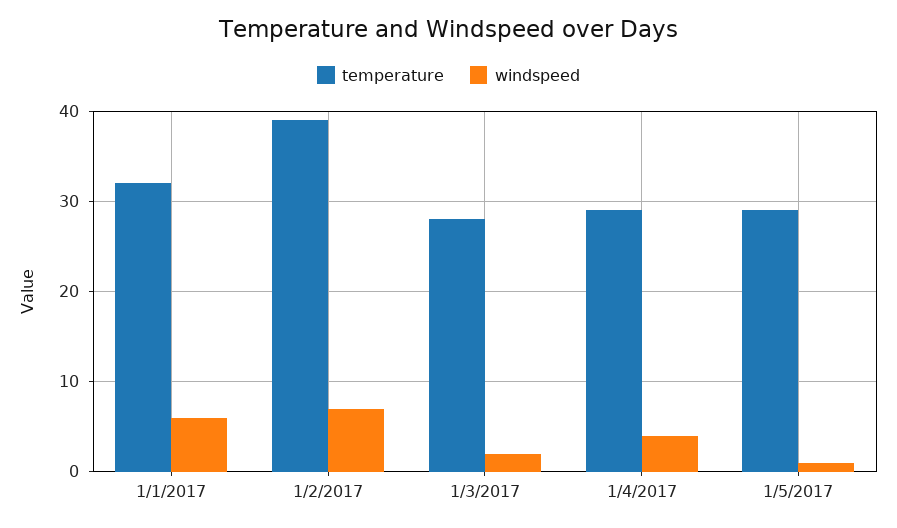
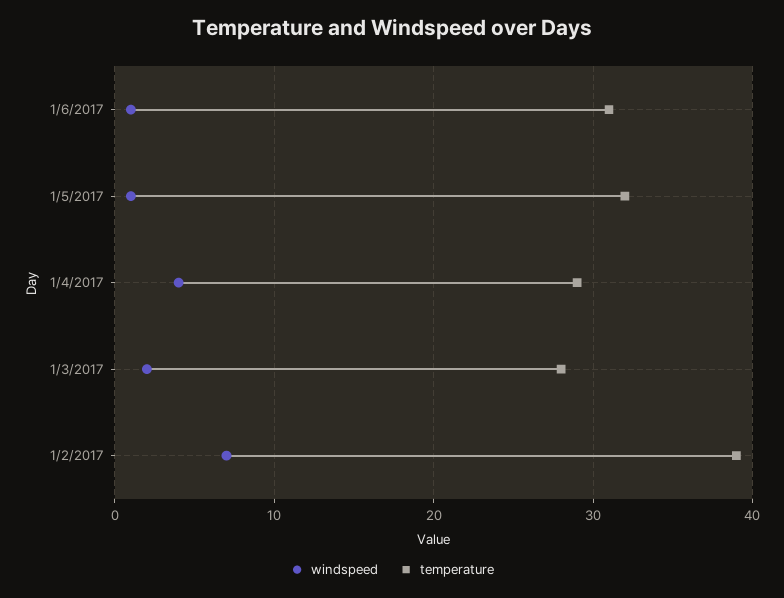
temperature, 1/1/2017: 32 -> none
windspeed, 1/1/2017: 6 -> none
temperature, 1/5/2017: 29 -> 32
windspeed, 1/6/2017: none -> 1
temperature, 1/6/2017: none -> 31

